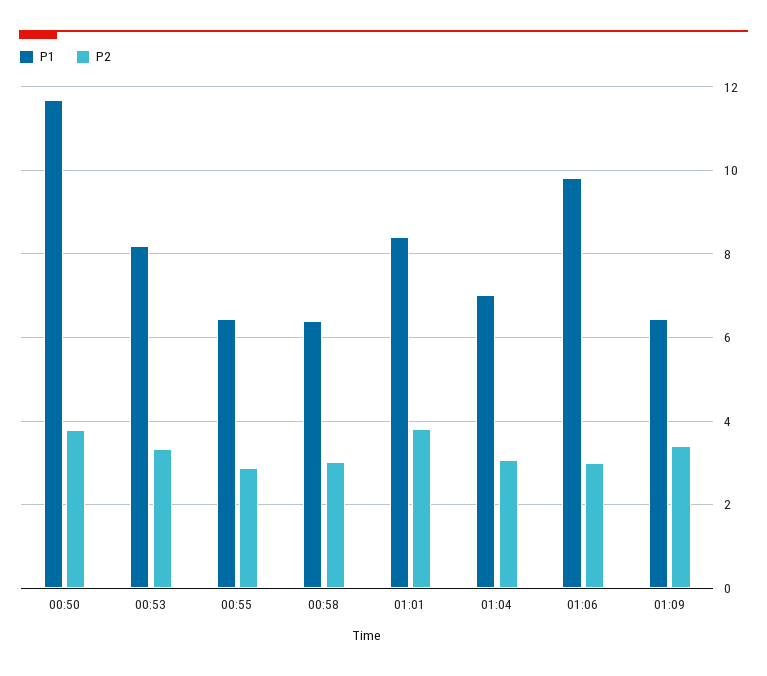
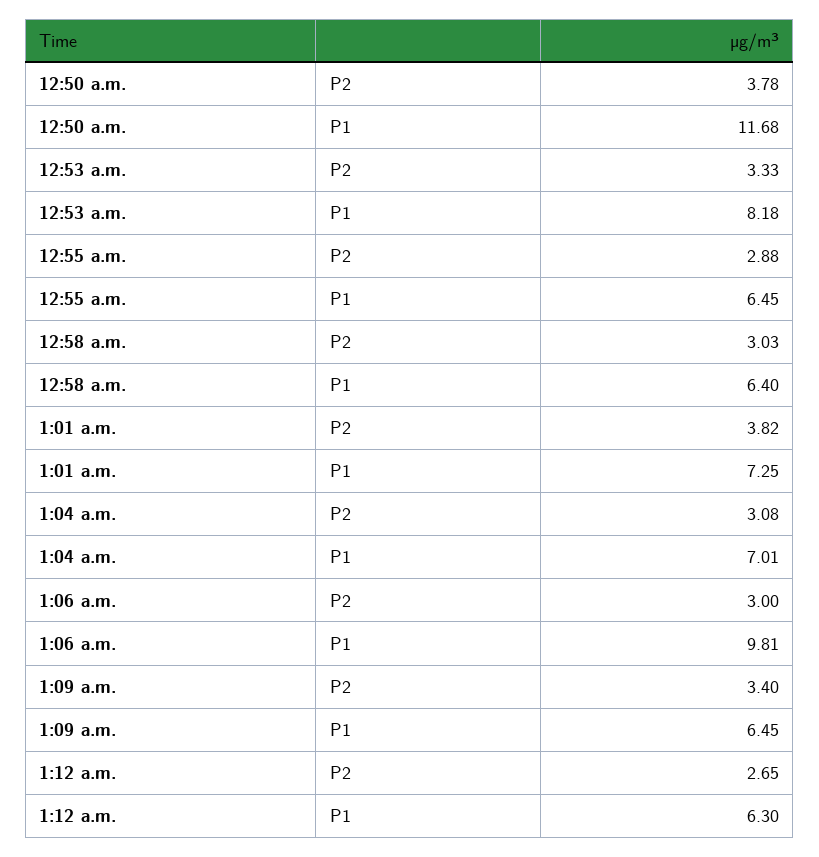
P1, 01:01: 8.4 -> 7.25
P2, 1:12 a.m.: none -> 2.65
P1, 1:12 a.m.: none -> 6.3

